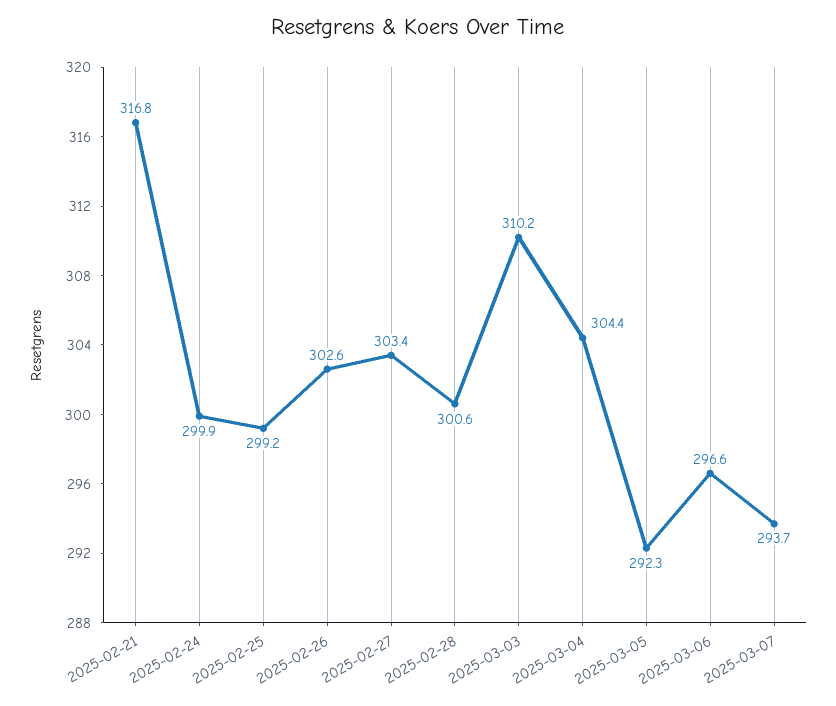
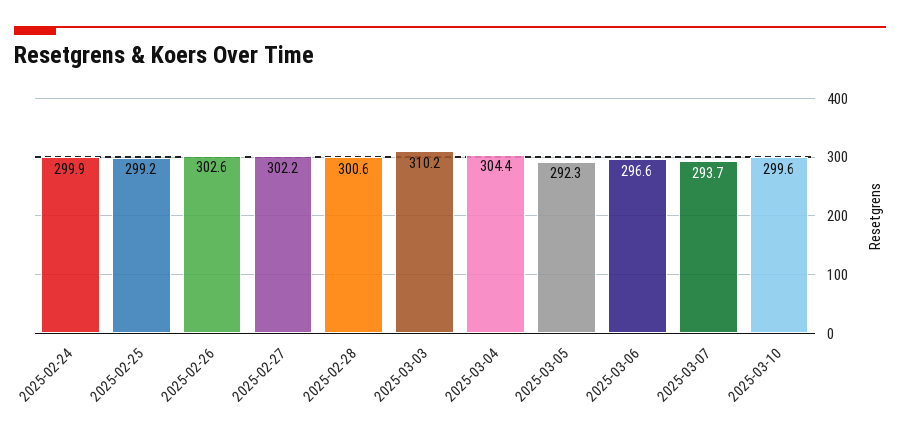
2025-02-21: 316.8 -> none
2025-02-27: 303.4 -> 302.2
2025-03-10: none -> 299.6

